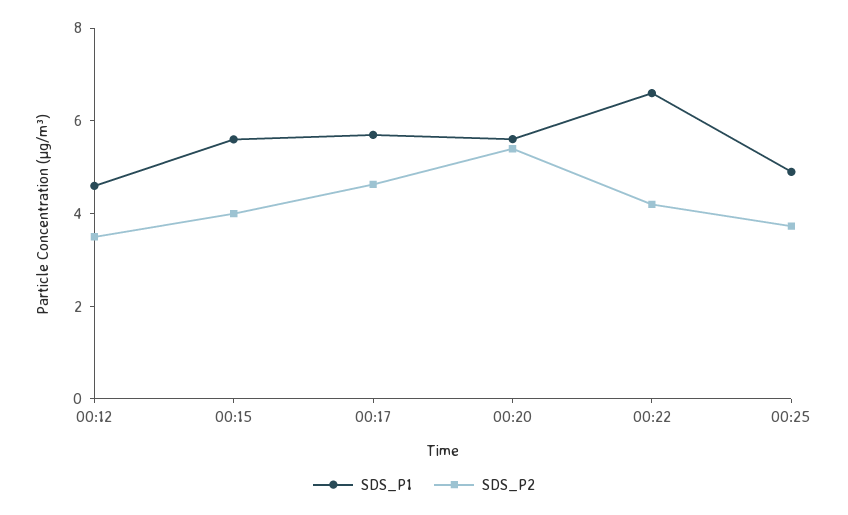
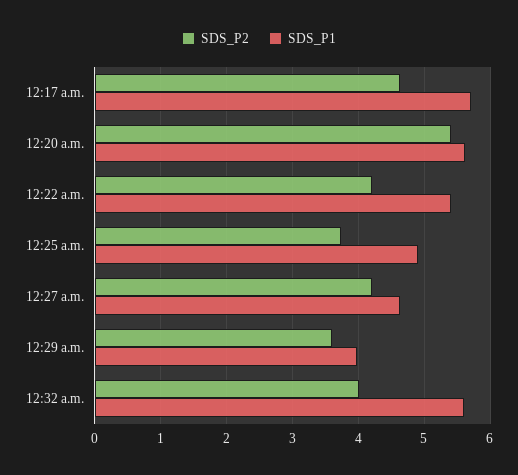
SDS_P1, 00:12: 4.5 -> none
SDS_P2, 00:12: 3.5 -> none
SDS_P1, 00:15: 5.5 -> none
SDS_P2, 00:15: 4 -> none
SDS_P1, 00:22: 6.5 -> 5.4
SDS_P2, 12:27 a.m.: none -> 4.2
SDS_P1, 12:27 a.m.: none -> 4.6
SDS_P2, 12:29 a.m.: none -> 3.6
SDS_P1, 12:29 a.m.: none -> 4
SDS_P2, 12:32 a.m.: none -> 4
SDS_P1, 12:32 a.m.: none -> 5.6

